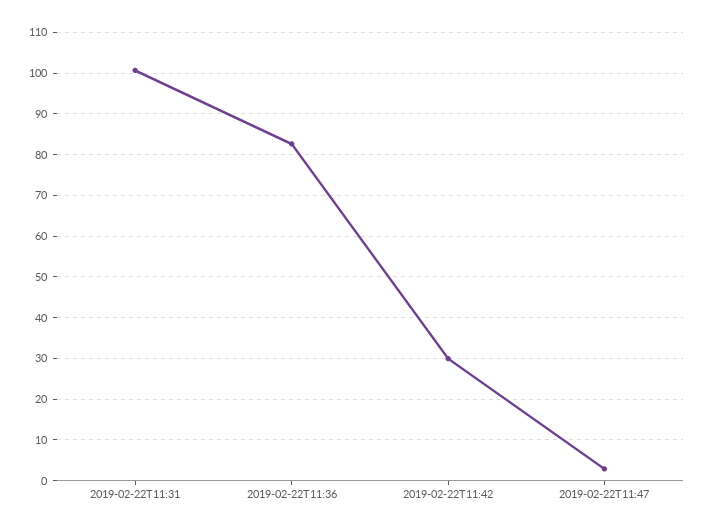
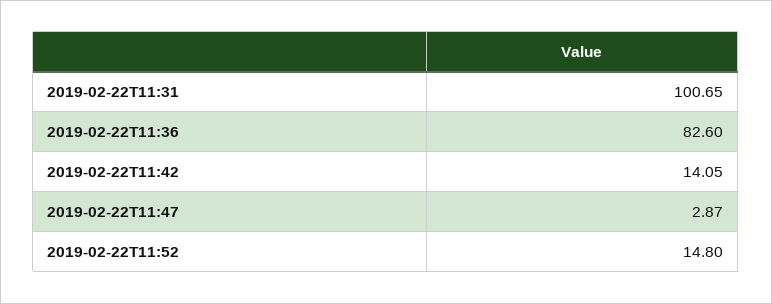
2019-02-22T11:42: 30 -> 14.05
2019-02-22T11:52: none -> 14.8

